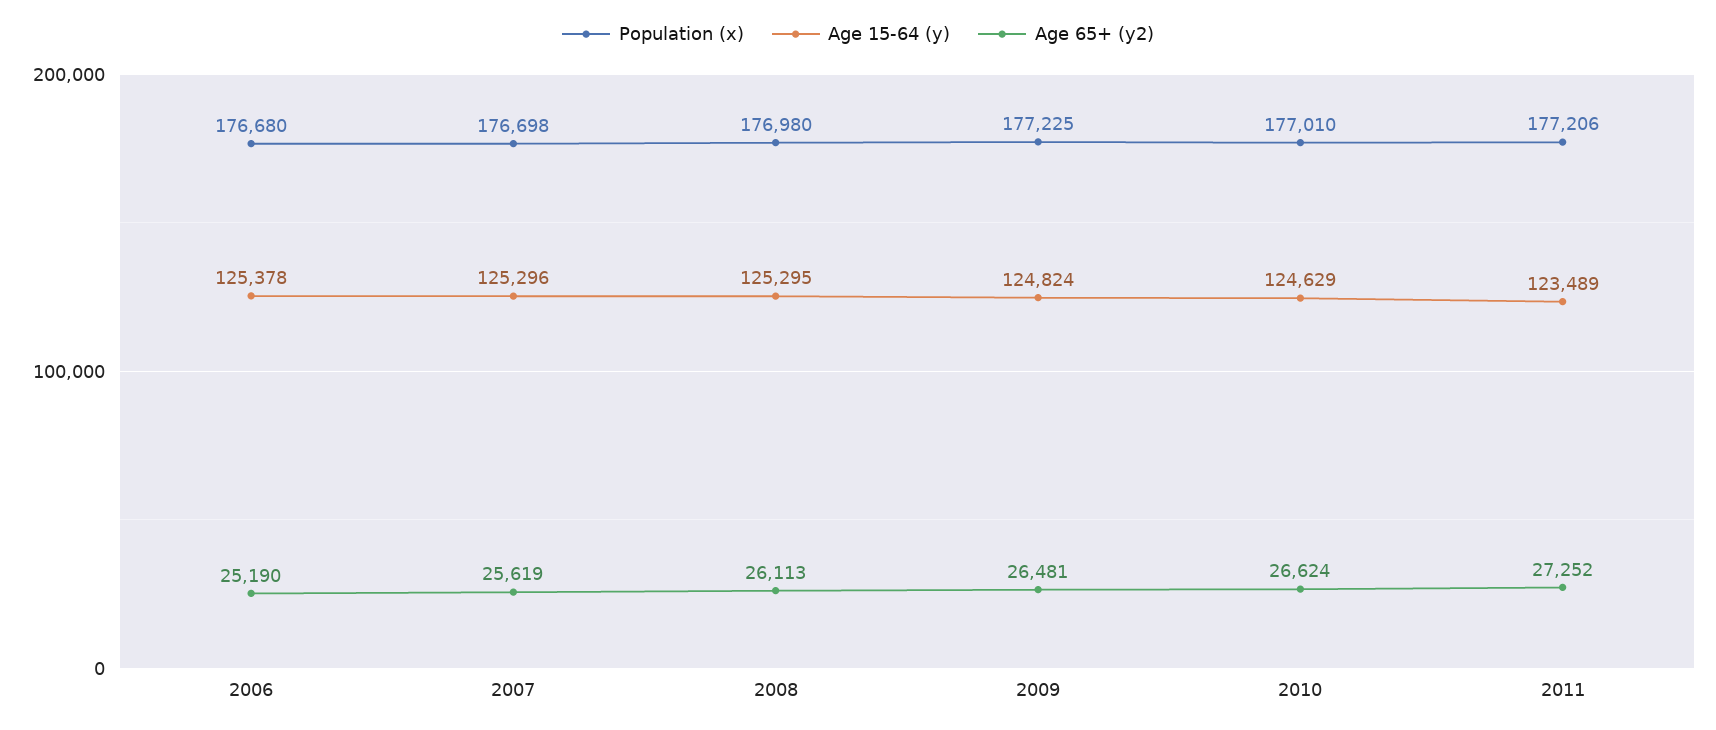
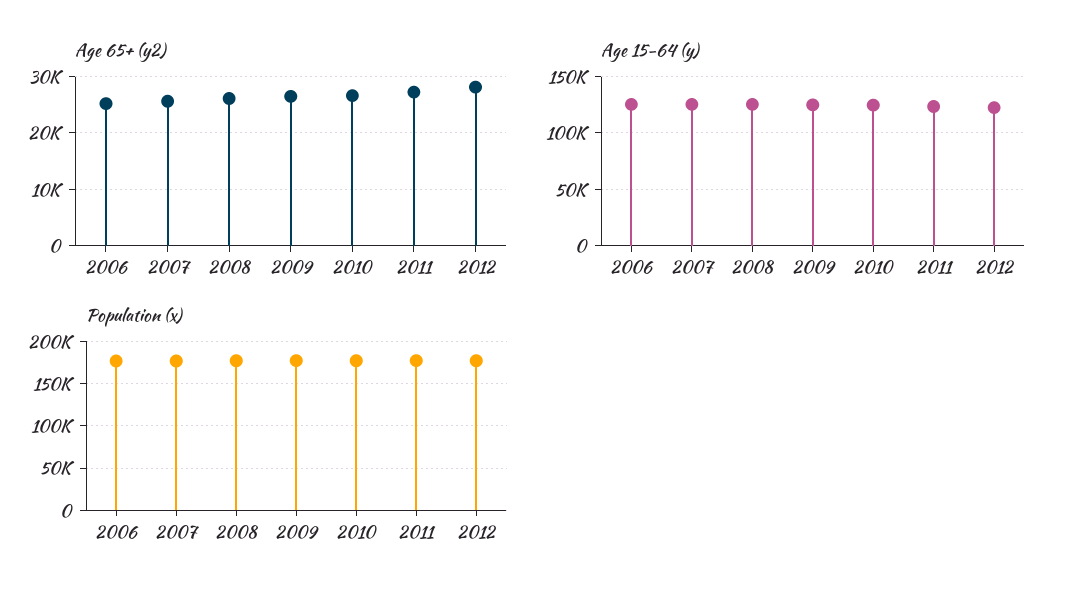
Age 65+ (y2), 2012: none -> 28000
Age 15-64 (y), 2012: none -> 120000
Population (x), 2012: none -> 180000

